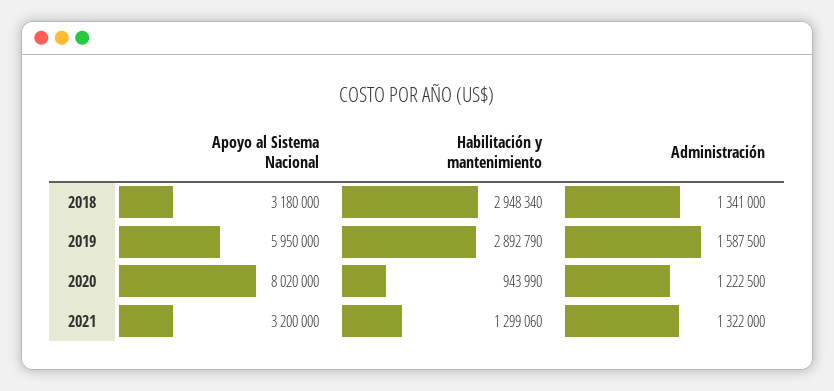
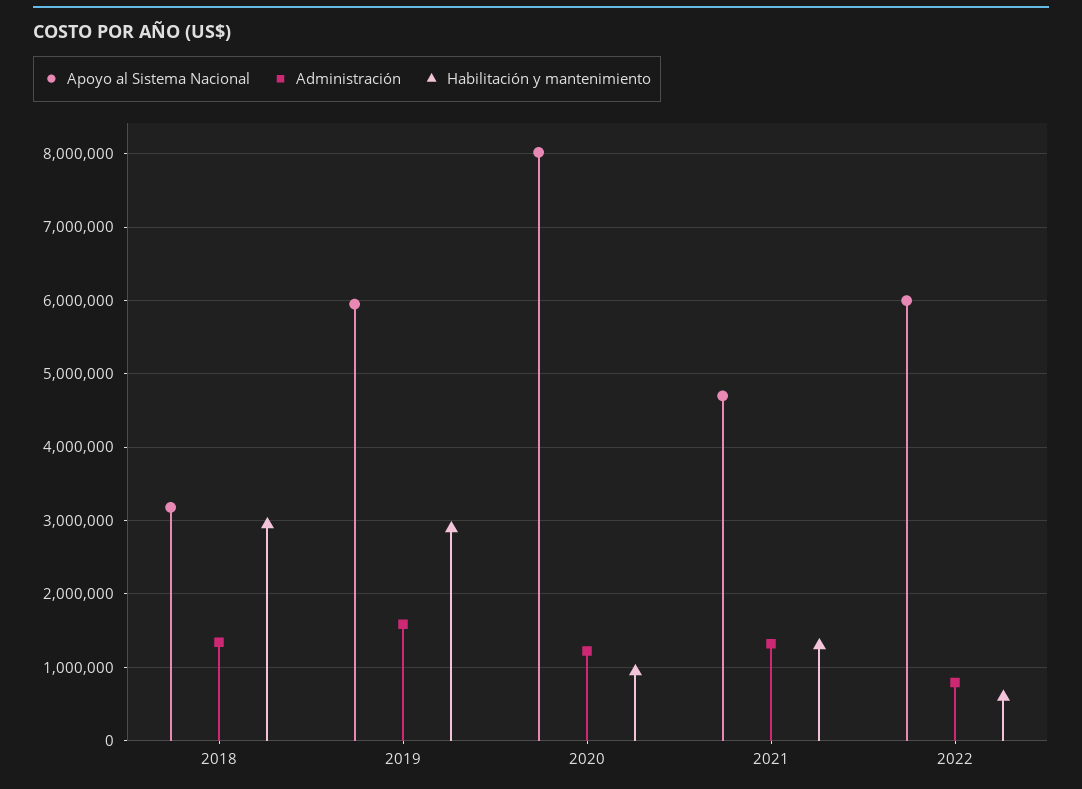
Apoyo al Sistema Nacional, 2021: 3200000 -> 4700000
Apoyo al Sistema Nacional, 2022: none -> 6000000
Administración, 2022: none -> 800000
Habilitación y mantenimiento, 2022: none -> 600000

